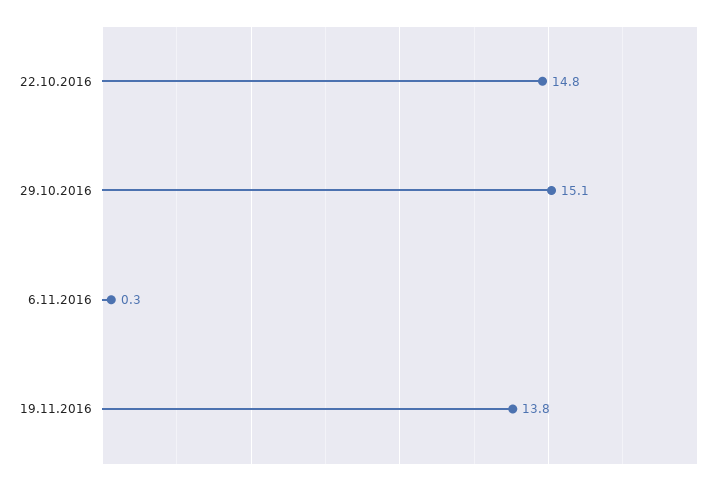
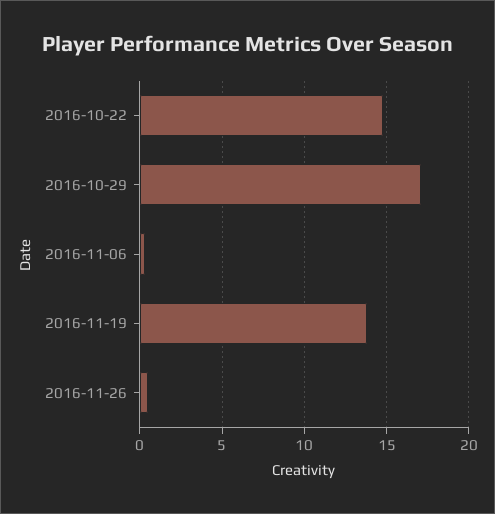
29.10.2016: 15.1 -> 17
2016-11-26: none -> 0.5

